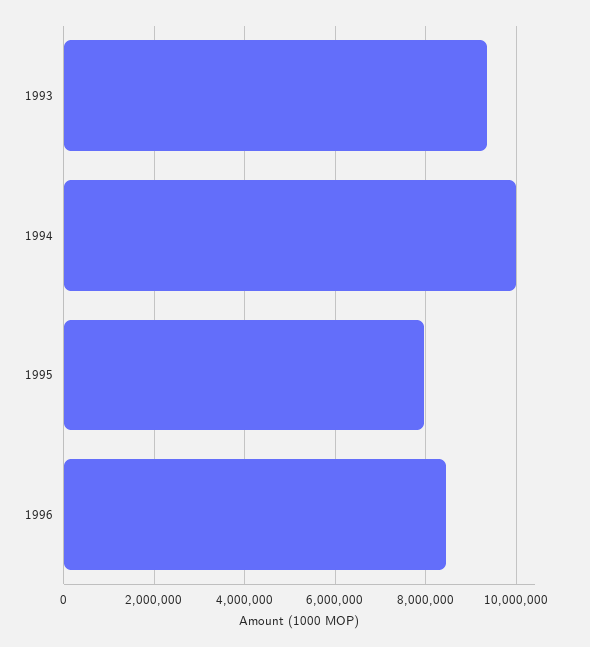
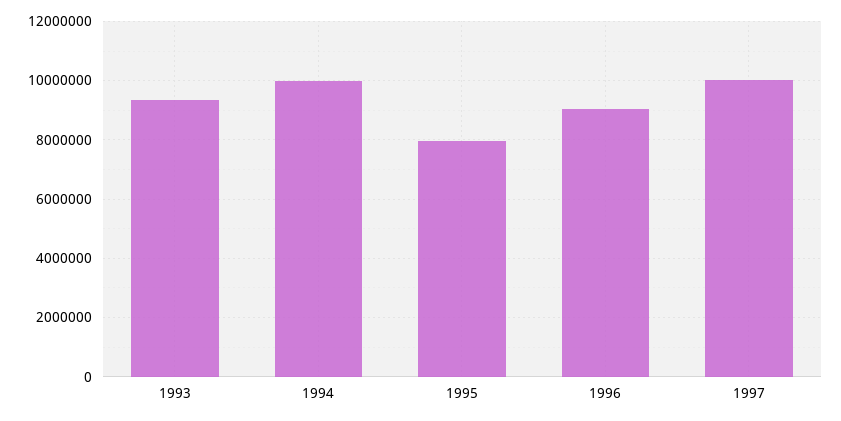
1996: 8400000 -> 9000000
1997: none -> 10000000

